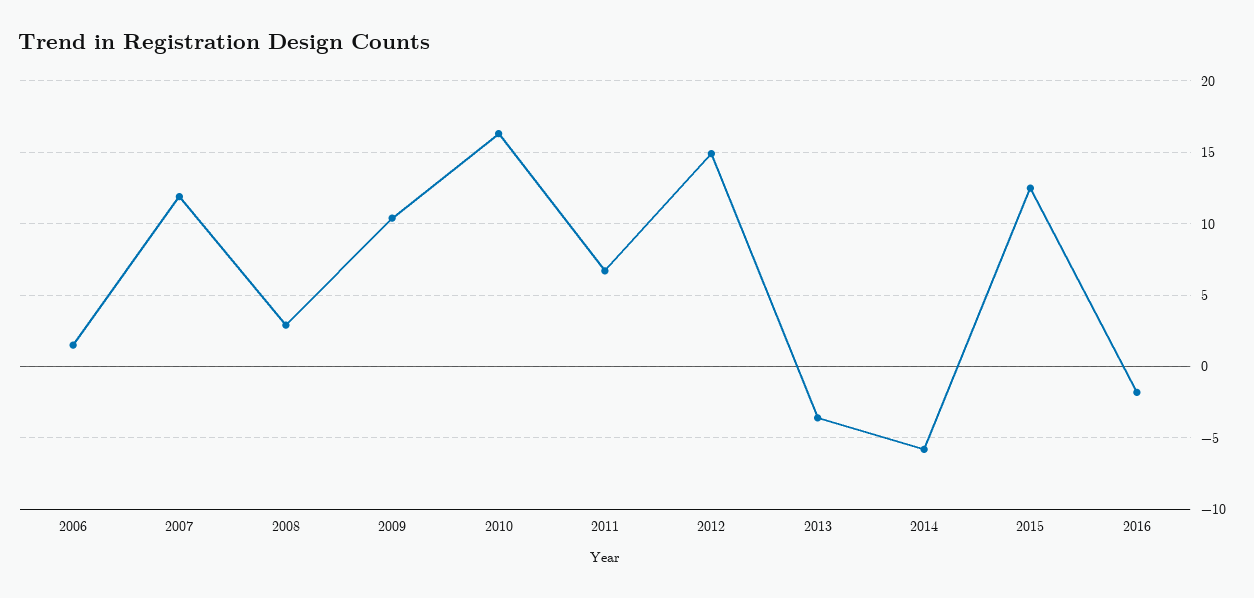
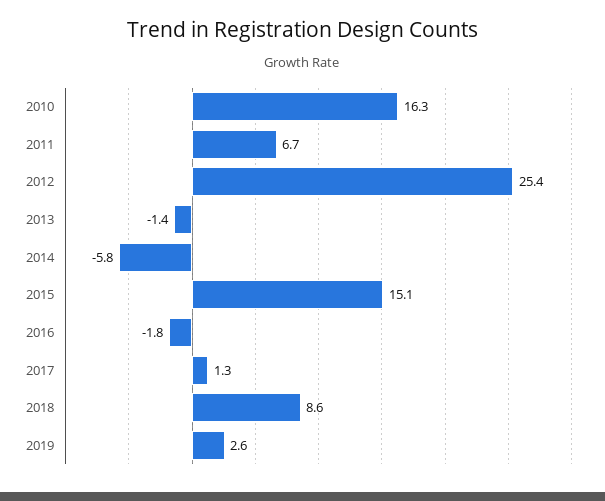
2006: 1.5 -> none
2007: 12 -> none
2008: 3 -> none
2009: 10.5 -> none
2012: 15 -> 25.4
2013: -3.5 -> -1.4
2015: 12.5 -> 15.1
2017: none -> 1.3
2018: none -> 8.6
2019: none -> 2.6

